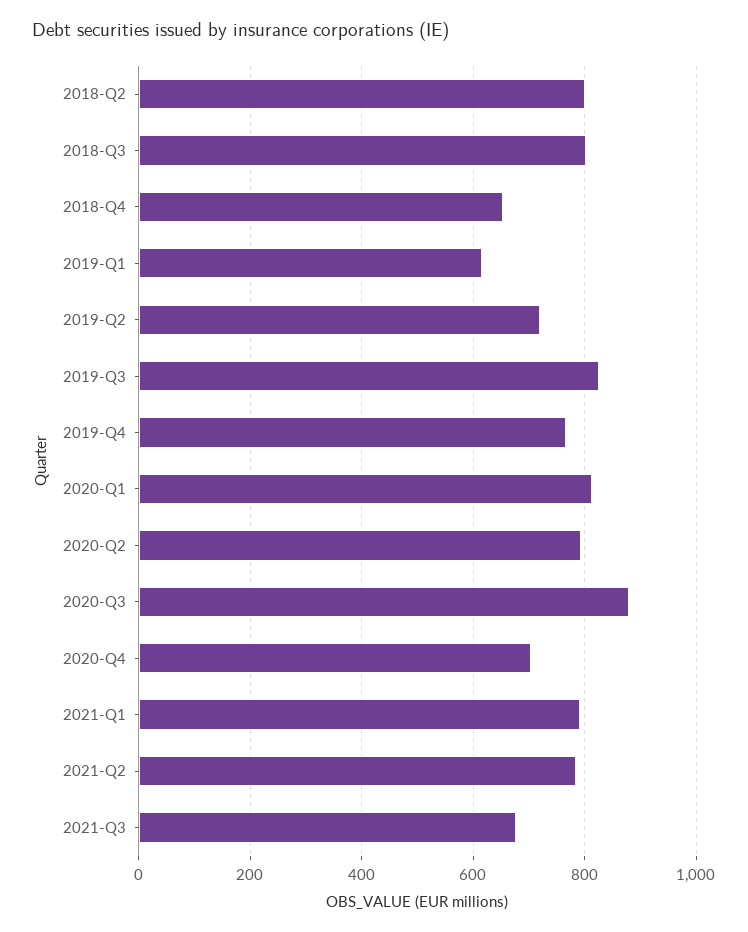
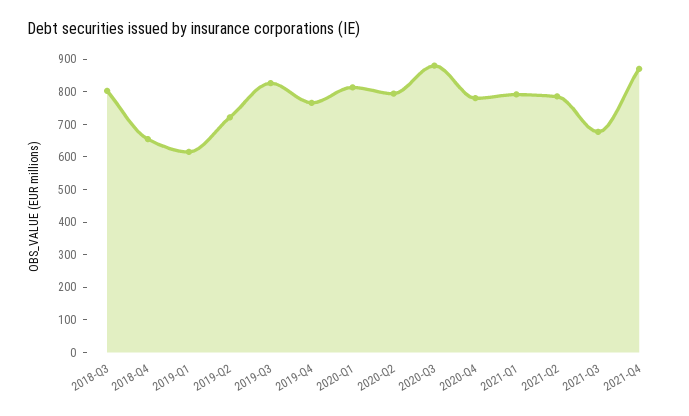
2018-Q2: 800 -> none
2020-Q4: 700 -> 775
2021-Q4: none -> 875

